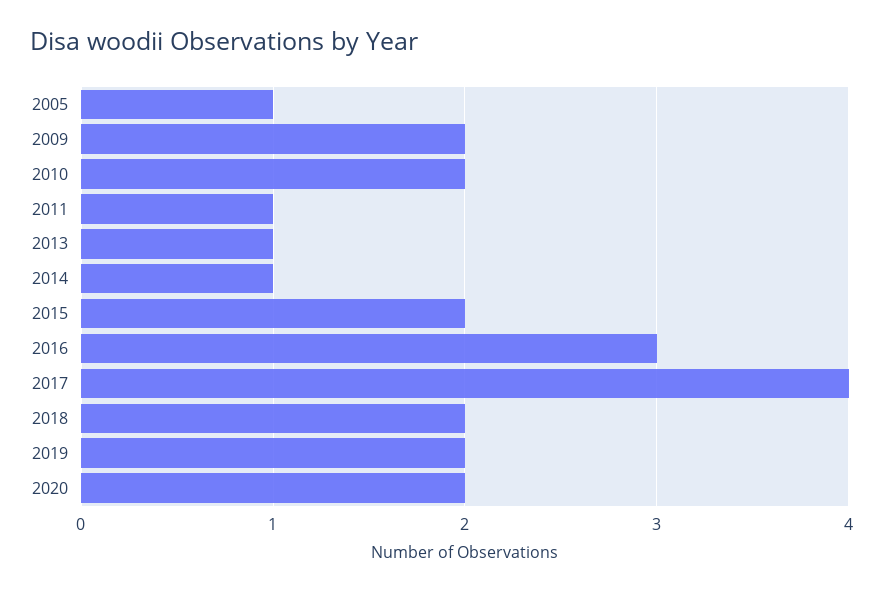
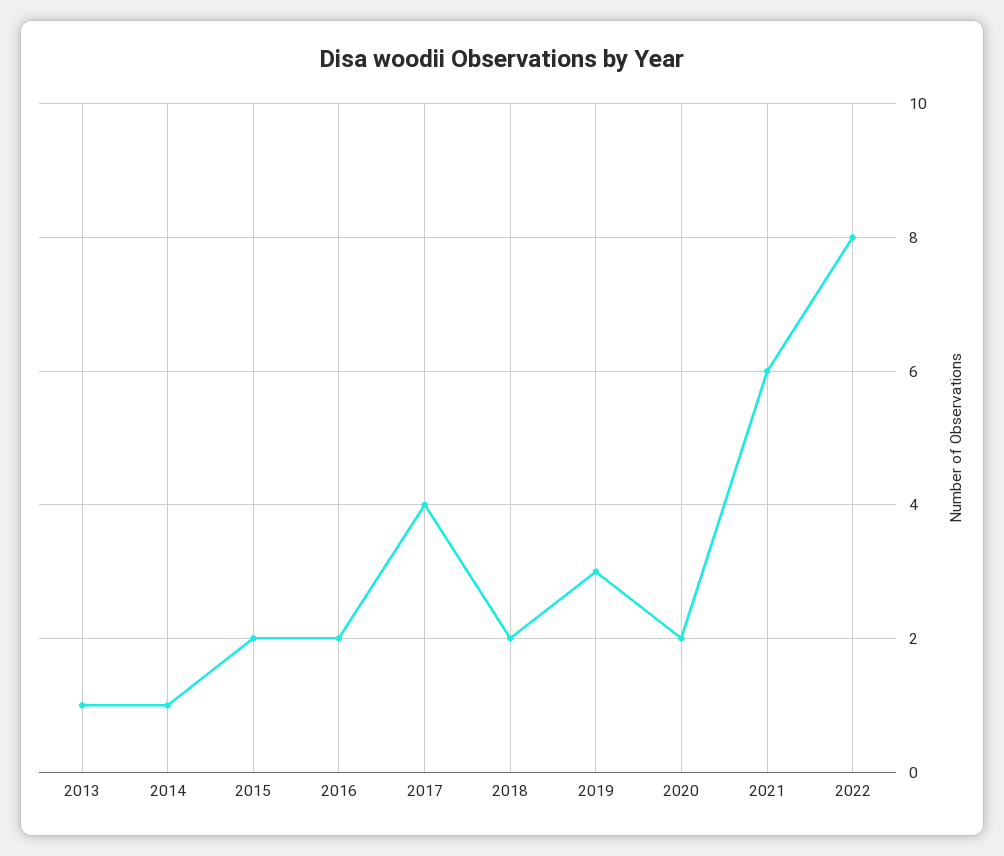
2005: 1 -> none
2009: 2 -> none
2010: 2 -> none
2011: 1 -> none
2016: 3 -> 2
2019: 2 -> 3
2021: none -> 6
2022: none -> 8

